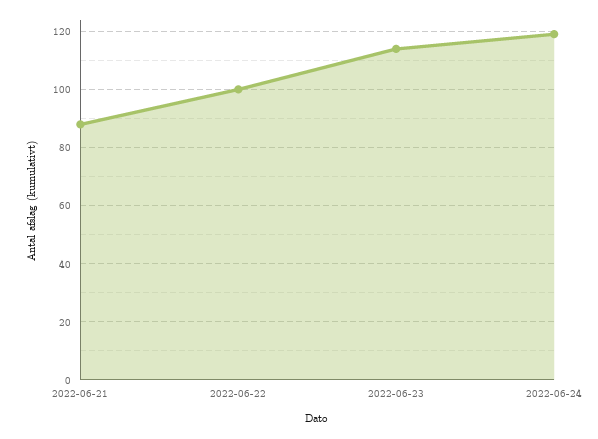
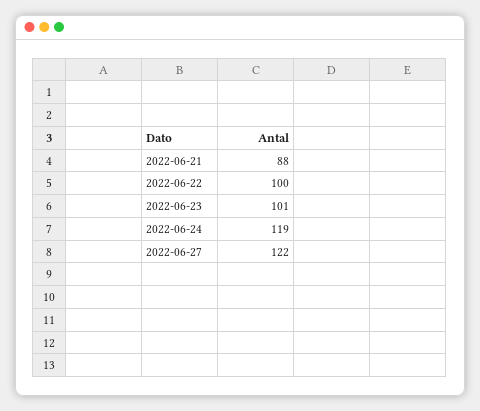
2022-06-23: 115 -> 101
2022-06-27: none -> 122

